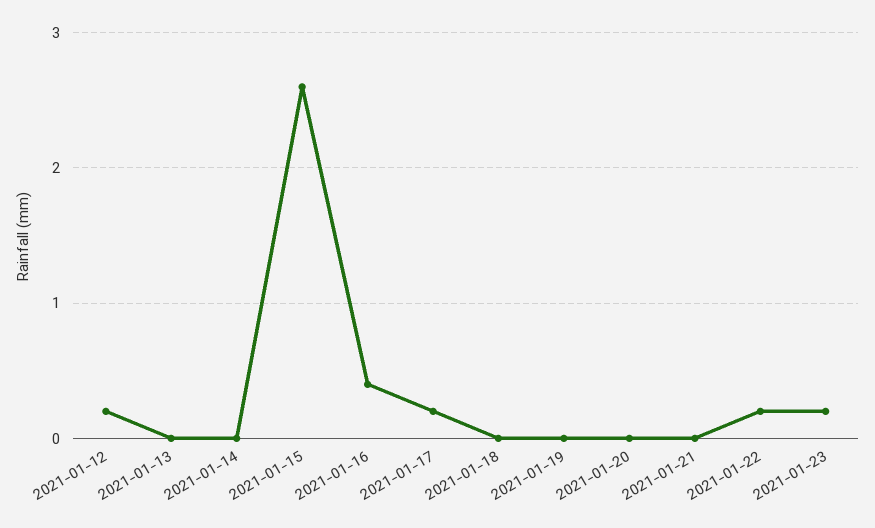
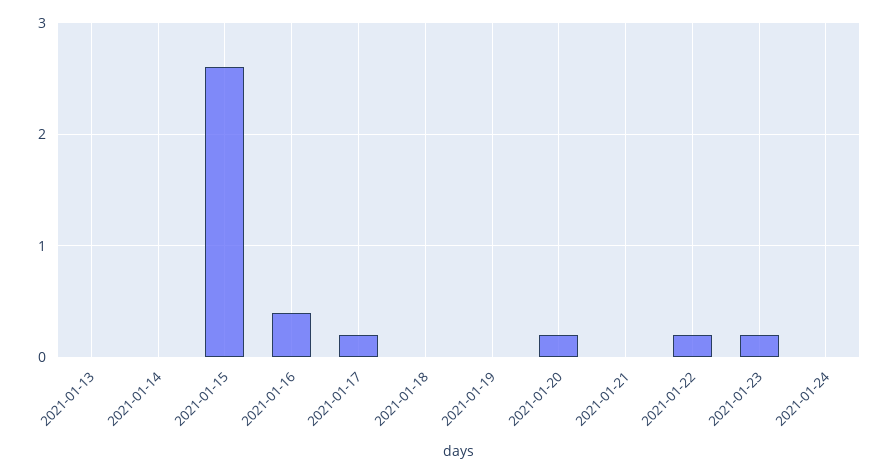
2021-01-12: 0.2 -> none
2021-01-20: 0 -> 0.2
2021-01-24: none -> 0

